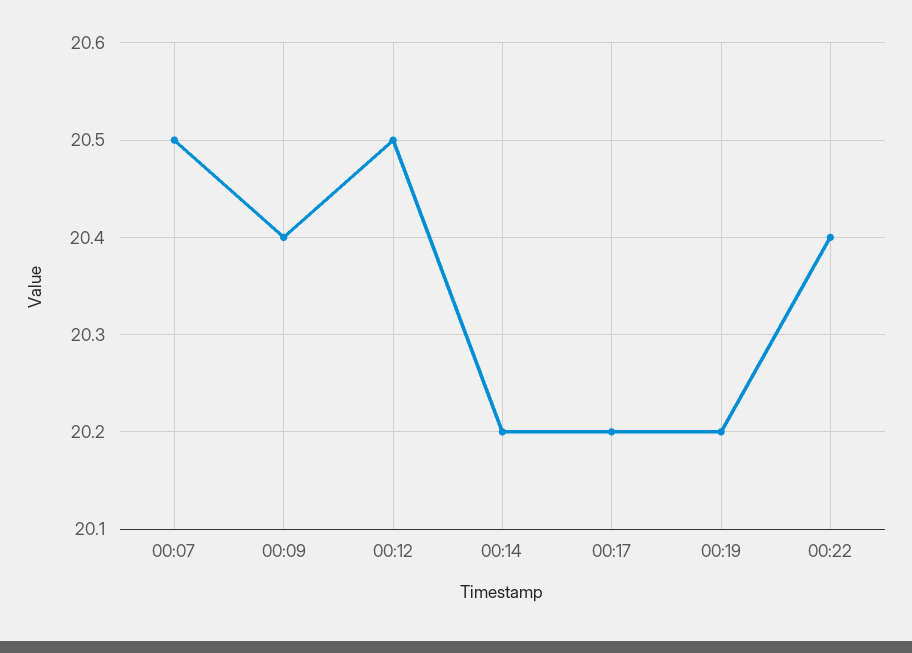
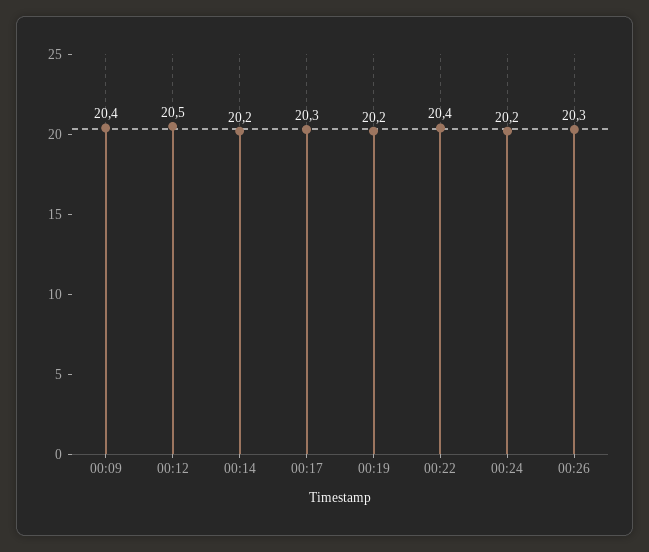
00:07: 20.5 -> none
00:17: 20.2 -> 20.3
00:24: none -> 20.2
00:26: none -> 20.3

